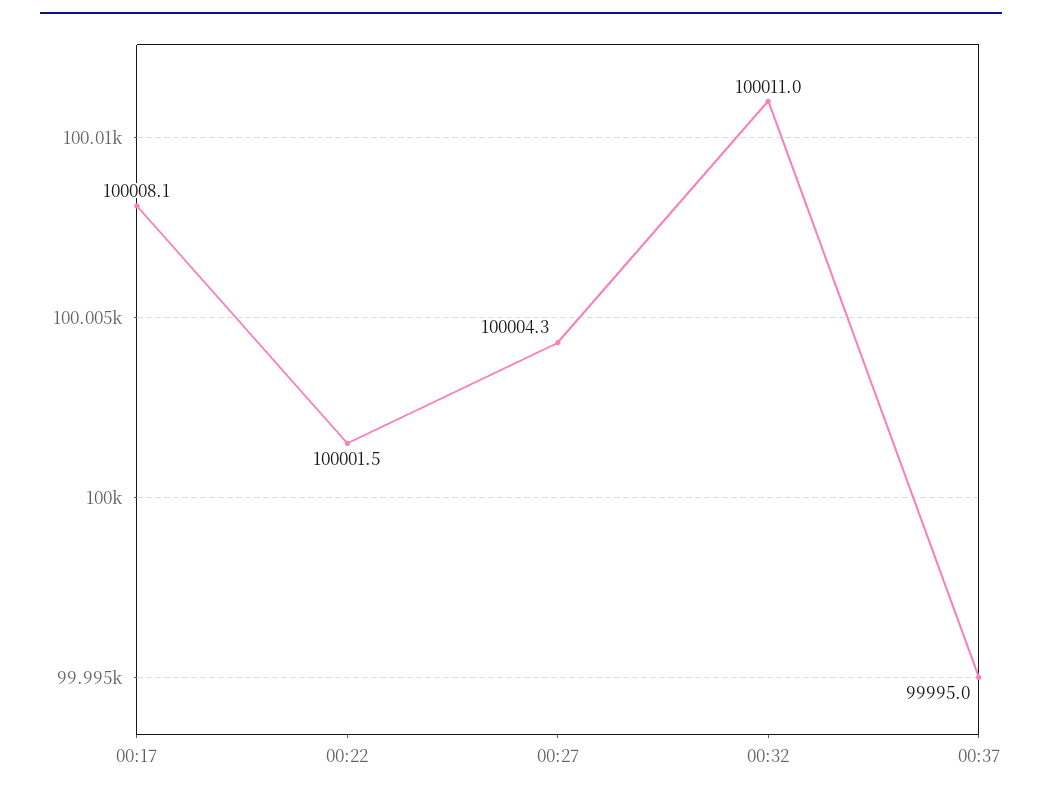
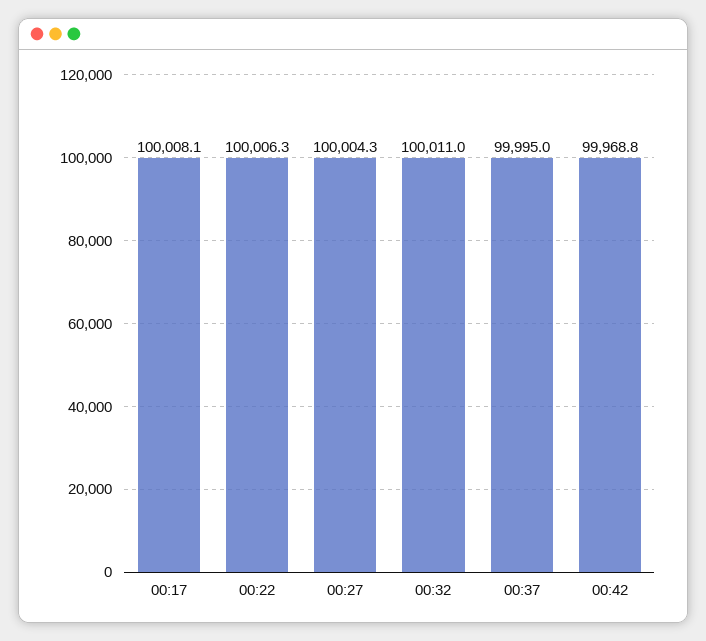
00:22: 100001.5 -> 100006.3
00:42: none -> 99968.8

